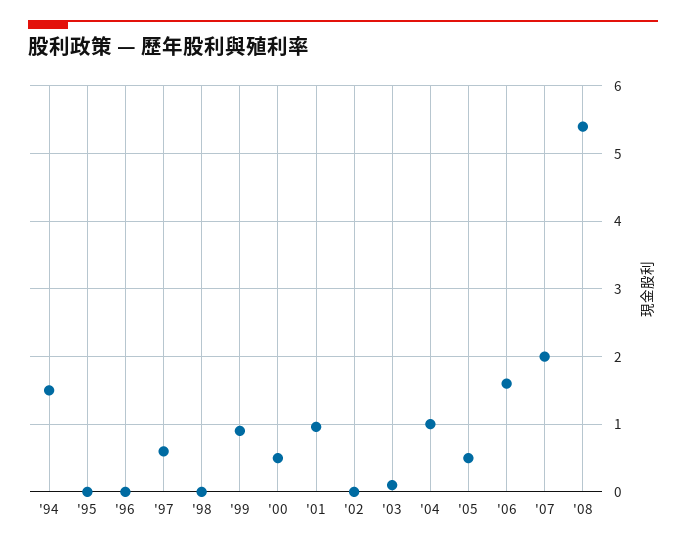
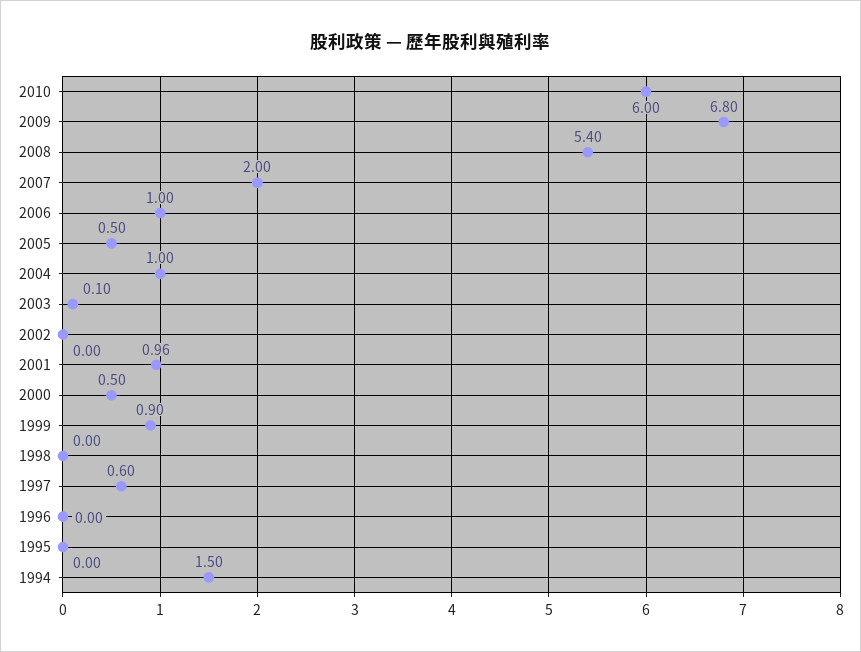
'06: 1.6 -> 1
2010: none -> 6
2009: none -> 6.8

